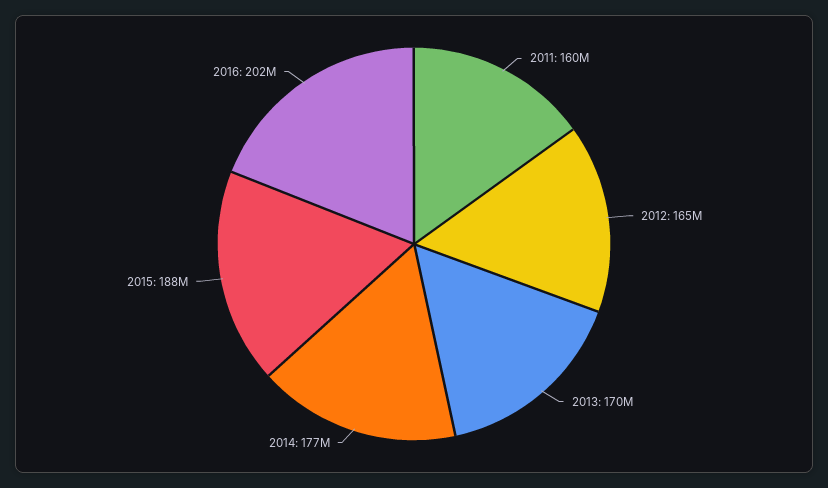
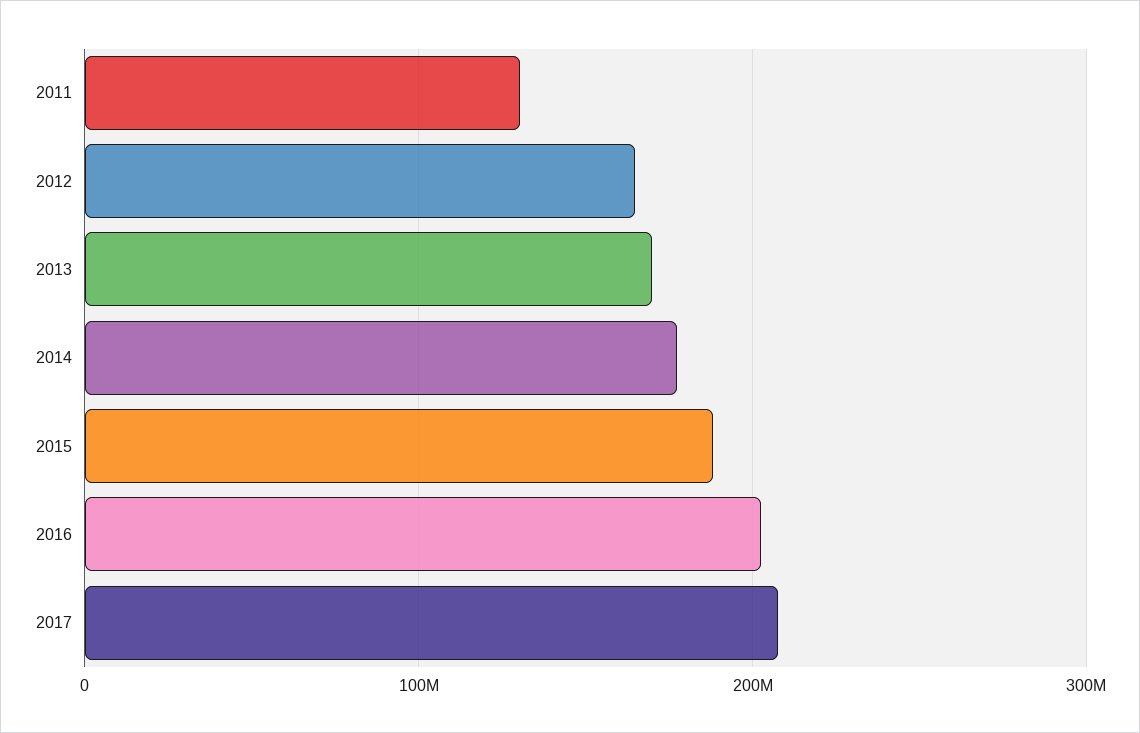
2011: 160000000 -> 130000000
2017: none -> 210000000

